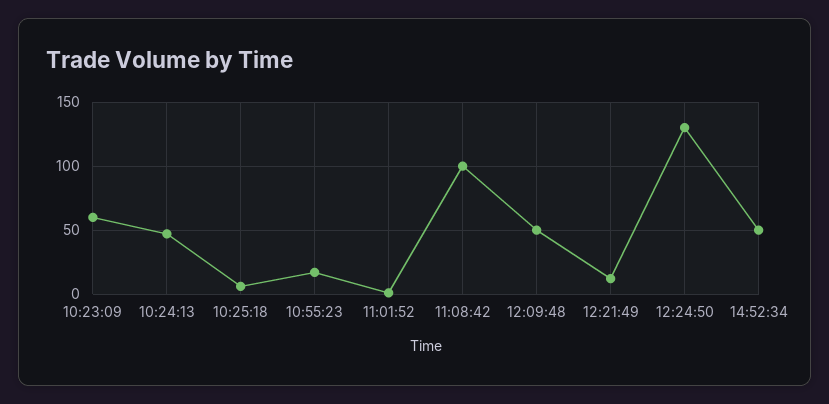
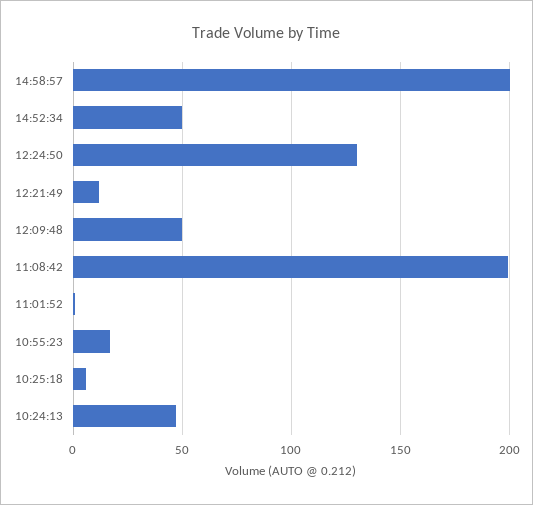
10:23:09: 60 -> none
11:08:42: 100 -> 200
14:58:57: none -> 200

